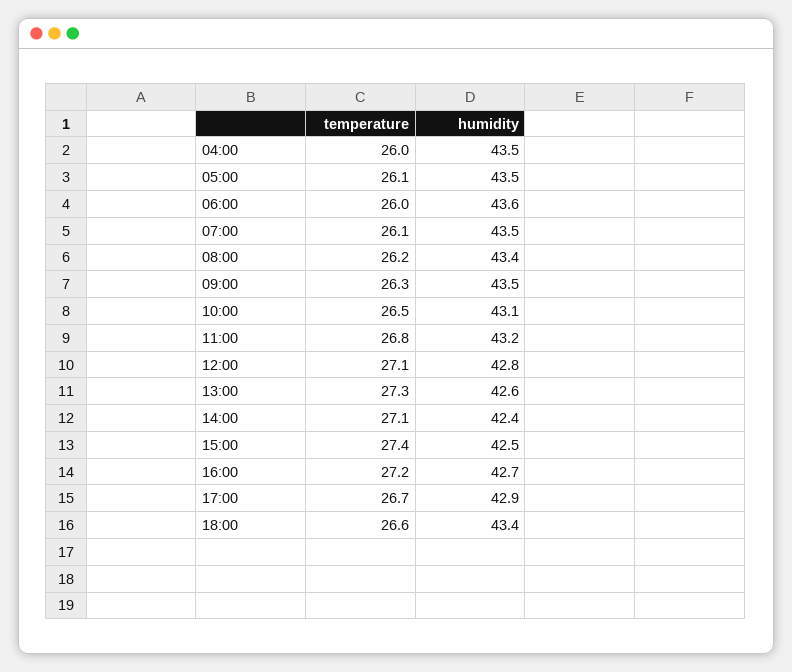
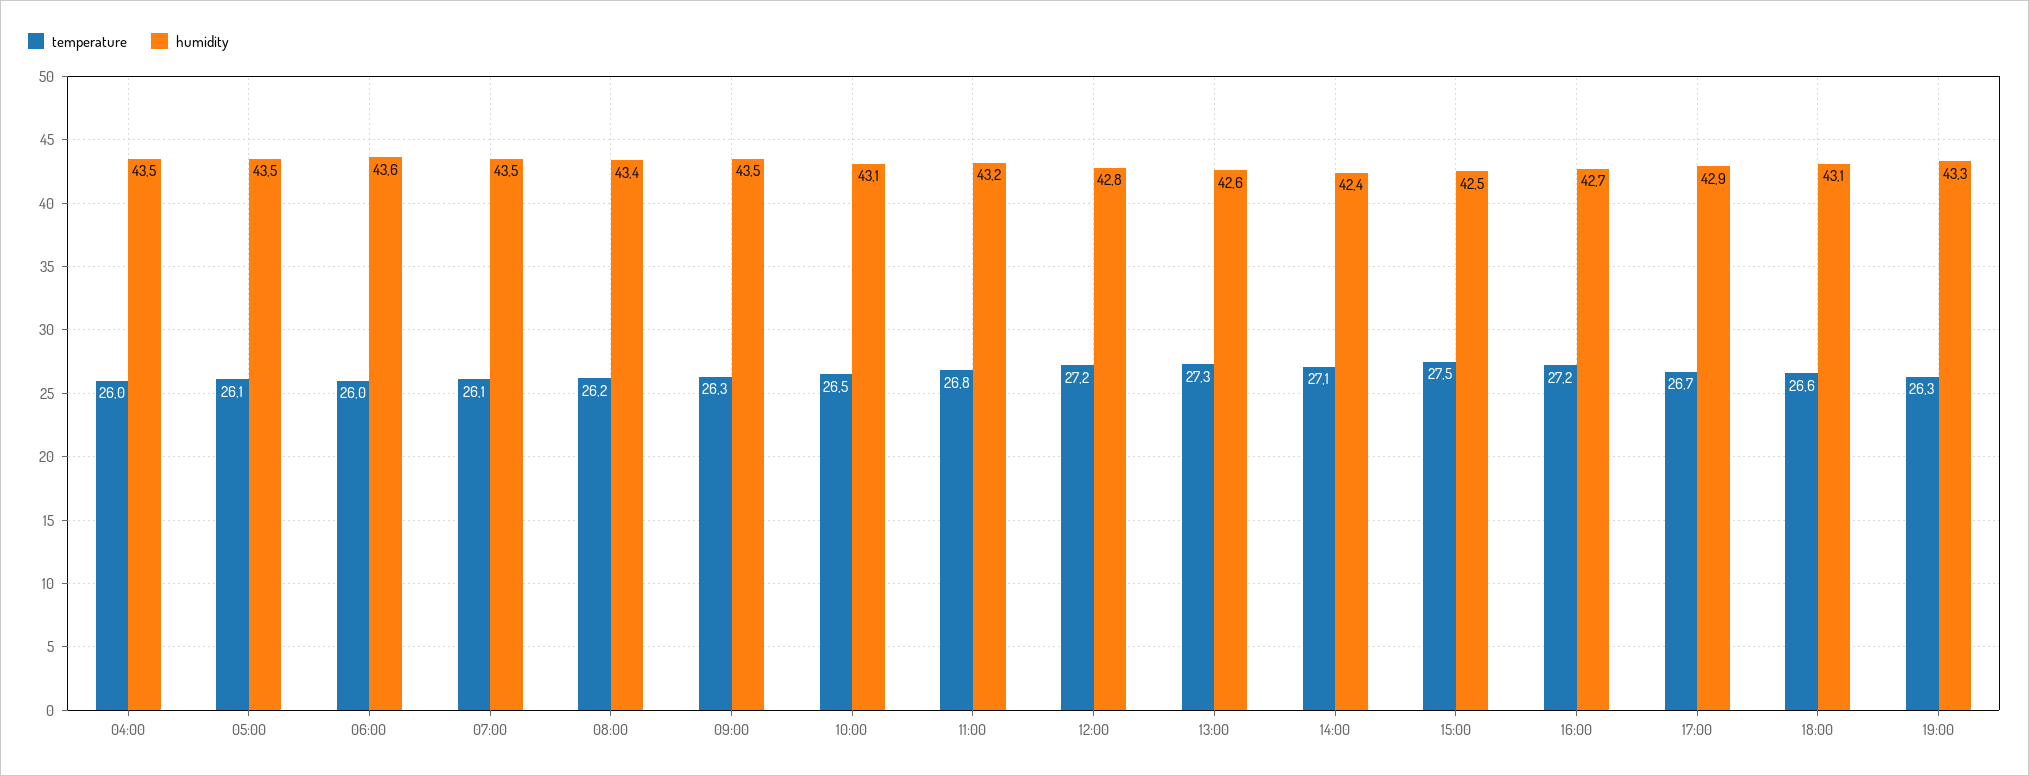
temperature, 12:00: 27.1 -> 27.2
temperature, 15:00: 27.4 -> 27.5
humidity, 18:00: 43.4 -> 43.1
temperature, 19:00: none -> 26.3
humidity, 19:00: none -> 43.3

